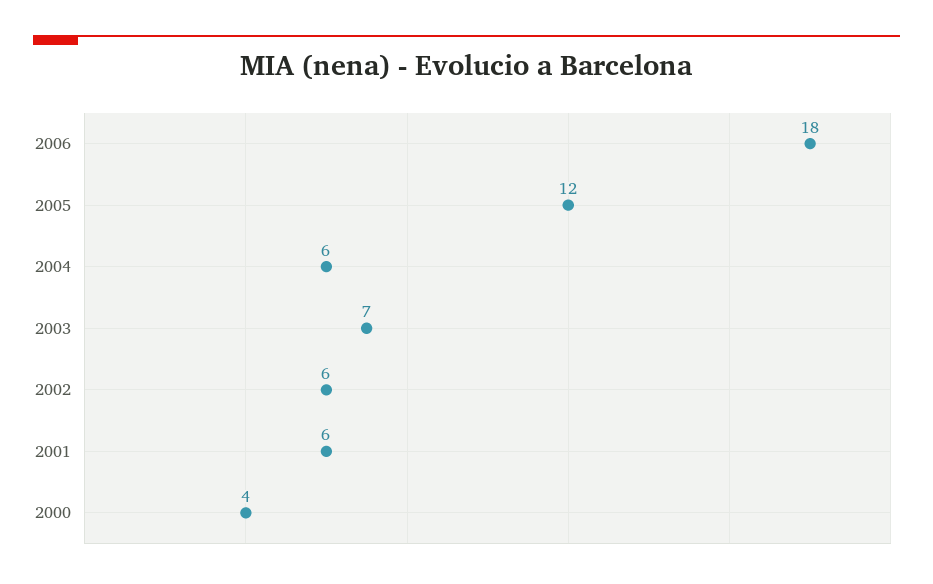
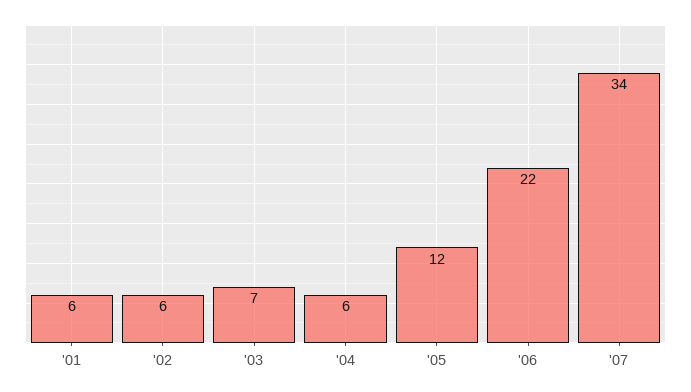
2006: 18 -> 22
2000: 4 -> none
'07: none -> 34

